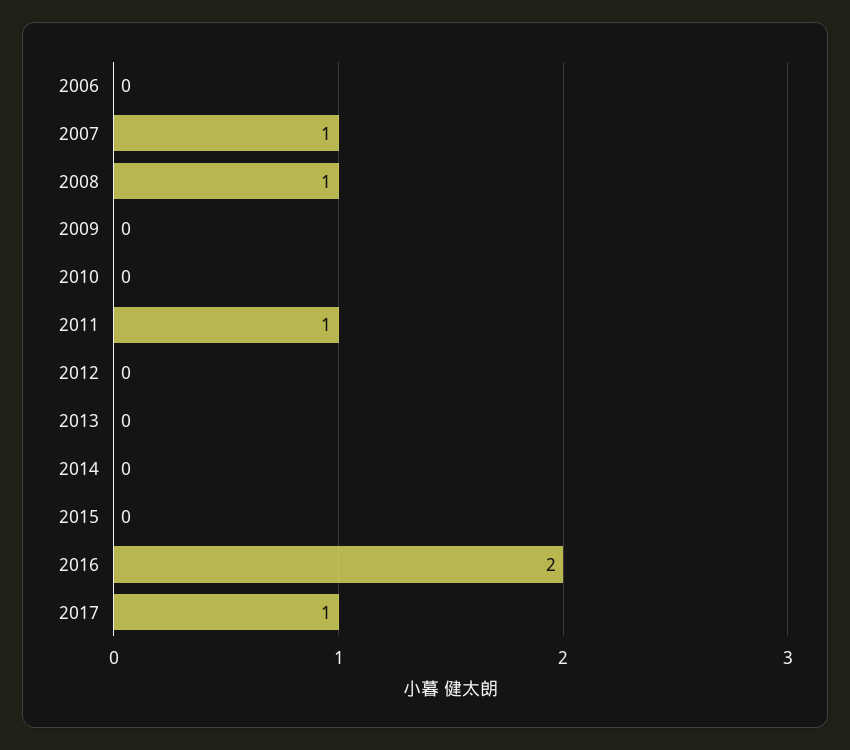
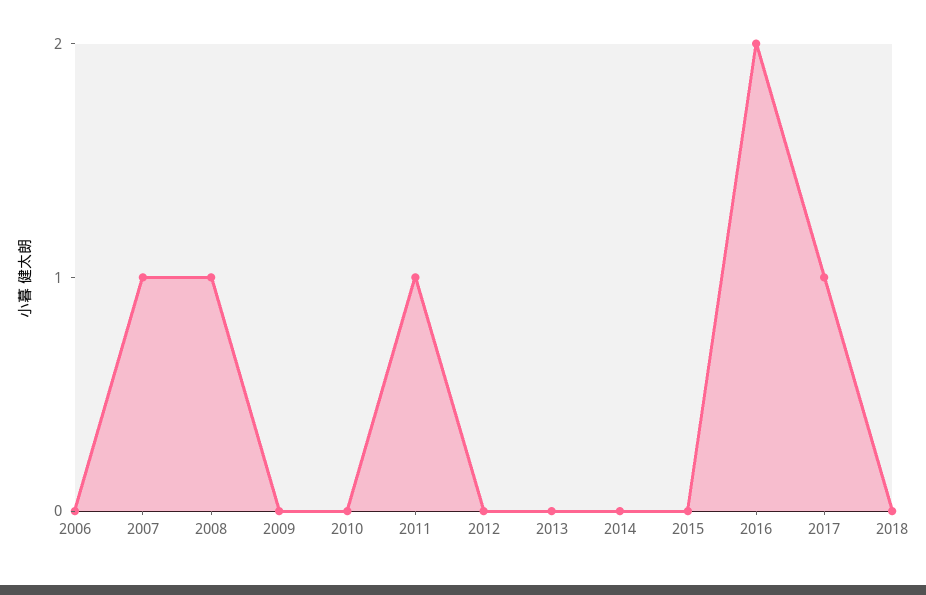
2018: none -> 0

